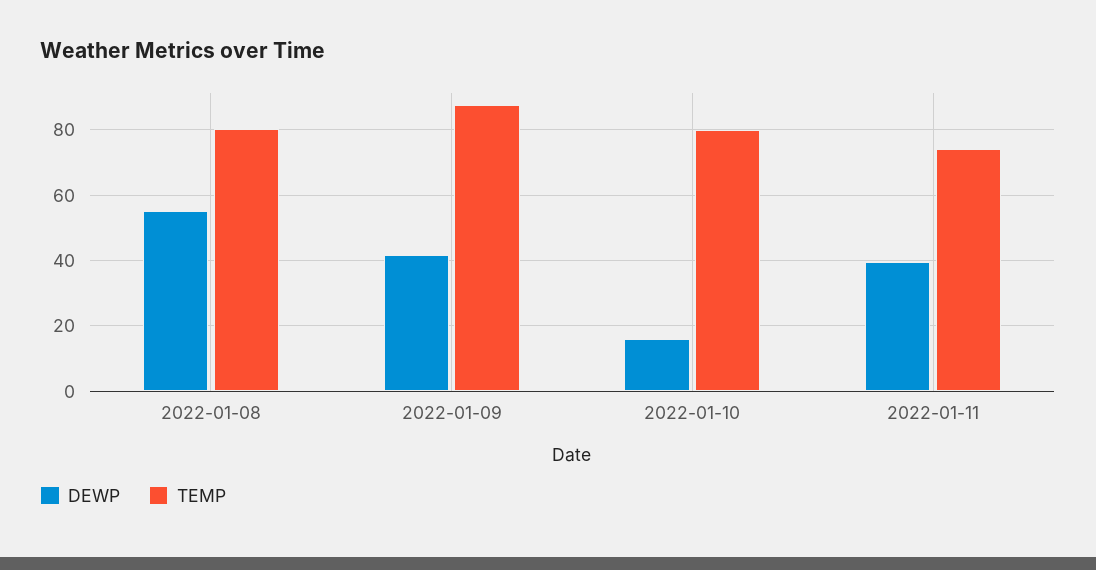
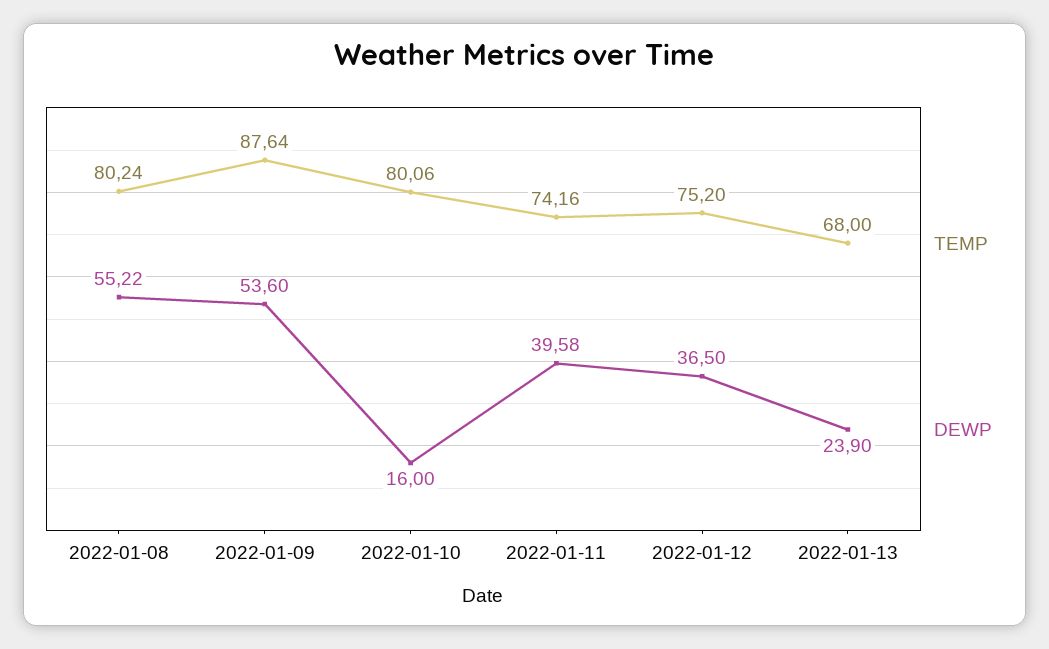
DEWP, 2022-01-09: 42 -> 53.6
TEMP, 2022-01-12: none -> 75.2
DEWP, 2022-01-12: none -> 36.5
TEMP, 2022-01-13: none -> 68
DEWP, 2022-01-13: none -> 23.9

